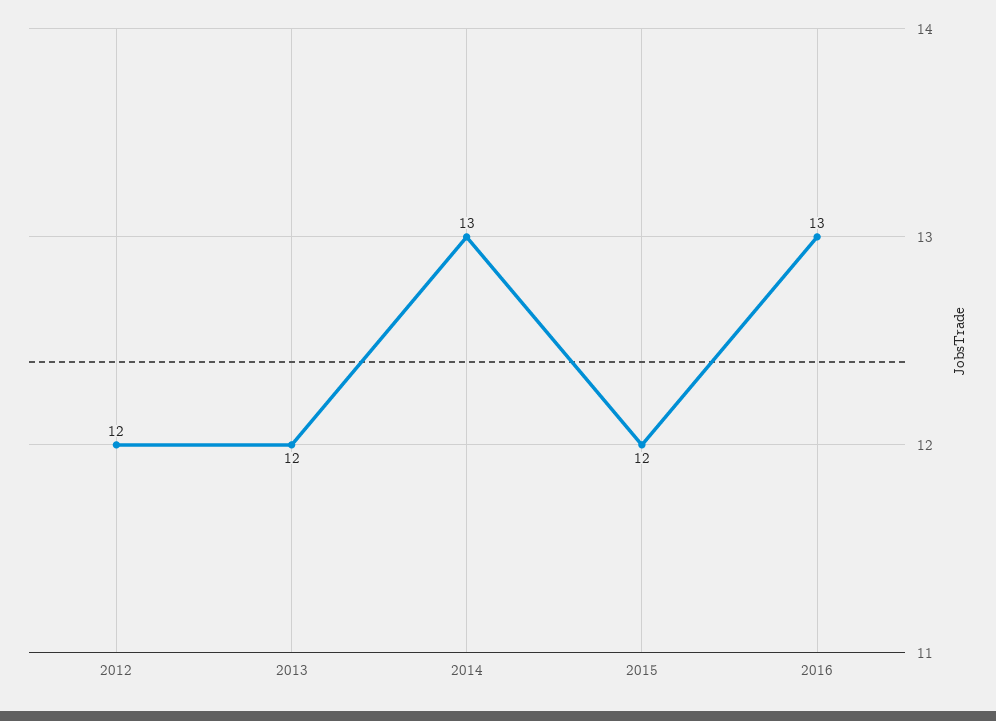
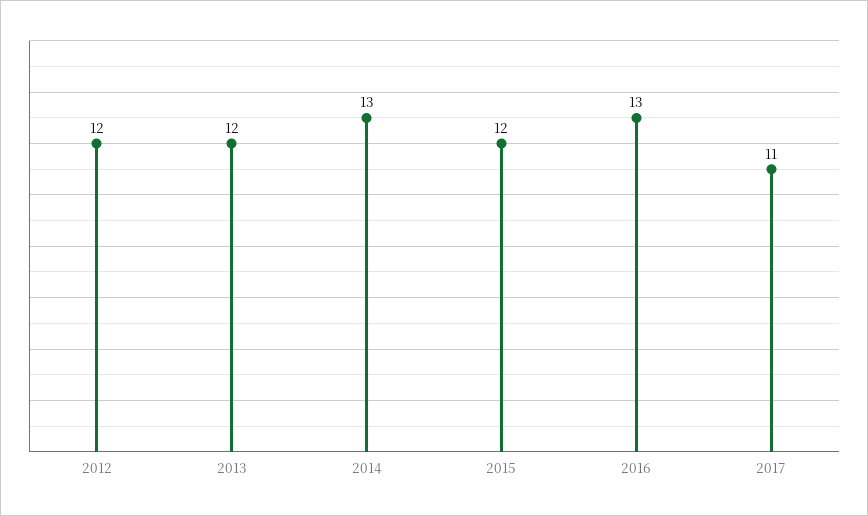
2017: none -> 11

